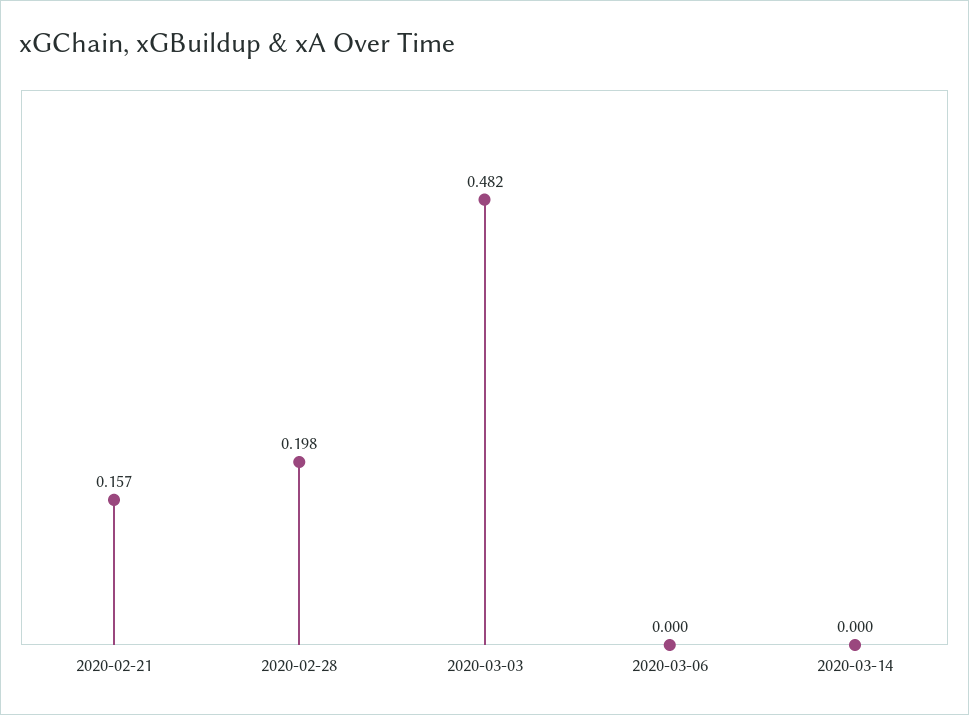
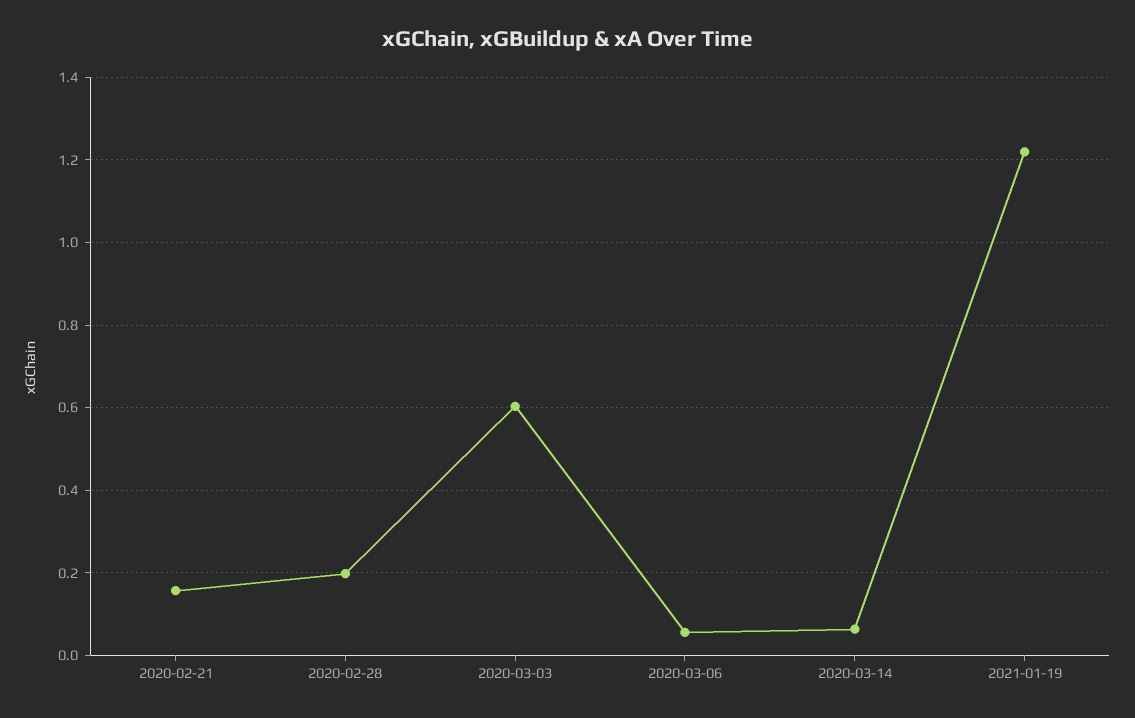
2020-03-03: 0.482 -> 0.6
2020-03-06: 0 -> 0.06
2020-03-14: 0 -> 0.06
2021-01-19: none -> 1.22

